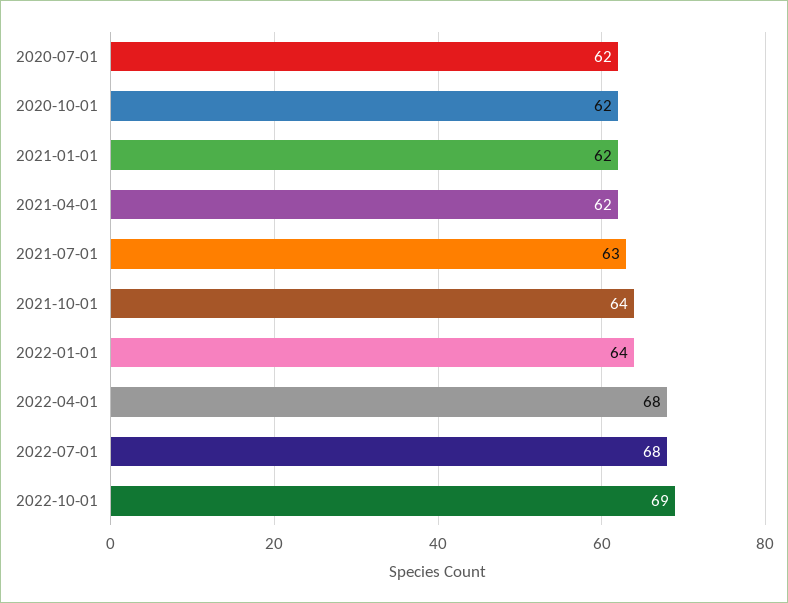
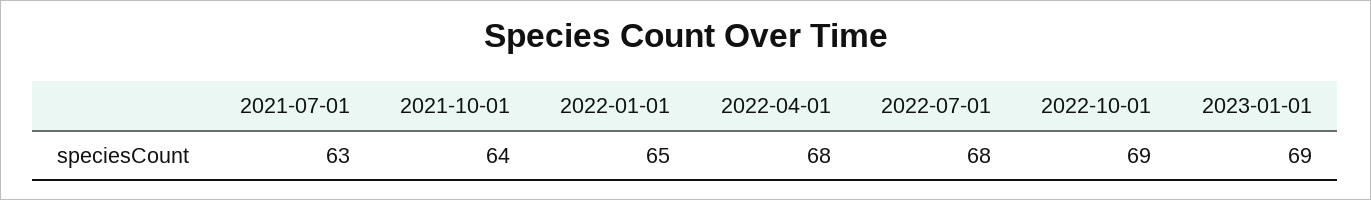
2020-07-01: 62 -> none
2020-10-01: 62 -> none
2021-01-01: 62 -> none
2021-04-01: 62 -> none
2022-01-01: 64 -> 65
2023-01-01: none -> 69

